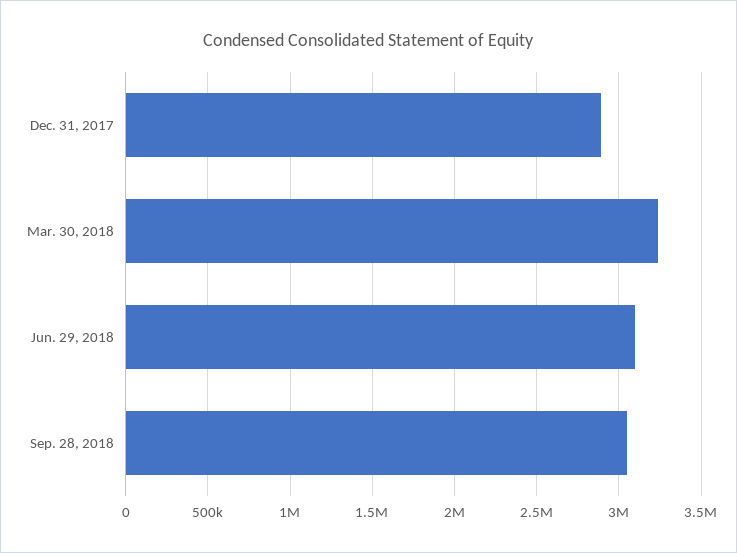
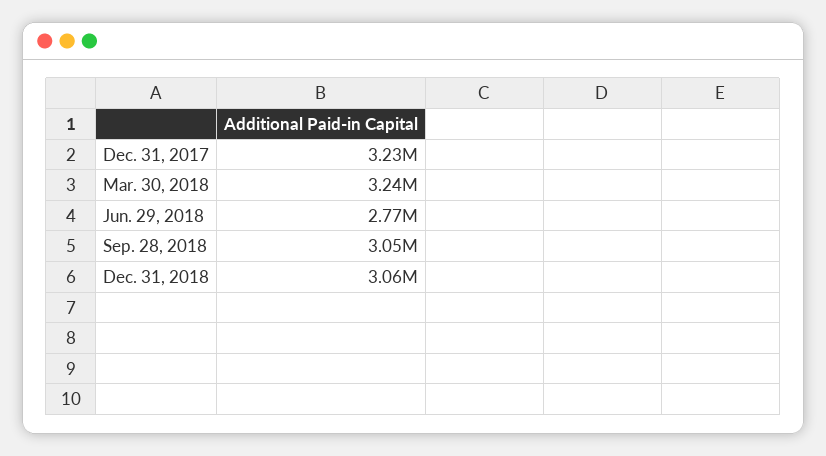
Dec. 31, 2017: 2900000 -> 3230000
Jun. 29, 2018: 3100000 -> 2770000
Dec. 31, 2018: none -> 3060000

